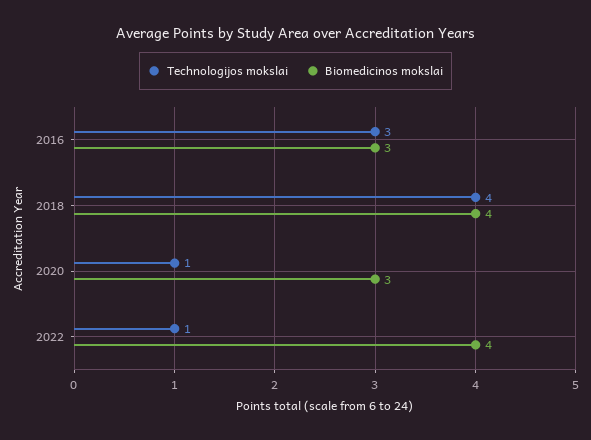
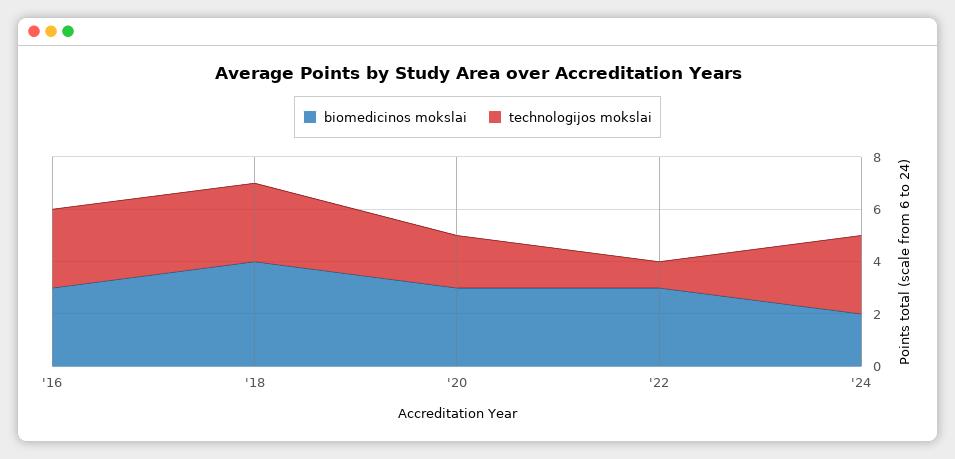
Technologijos mokslai, 2018: 4 -> 3
Technologijos mokslai, 2020: 1 -> 2
Biomedicinos mokslai, 2022: 4 -> 3
Biomedicinos mokslai, '24: none -> 2
Technologijos mokslai, '24: none -> 3

